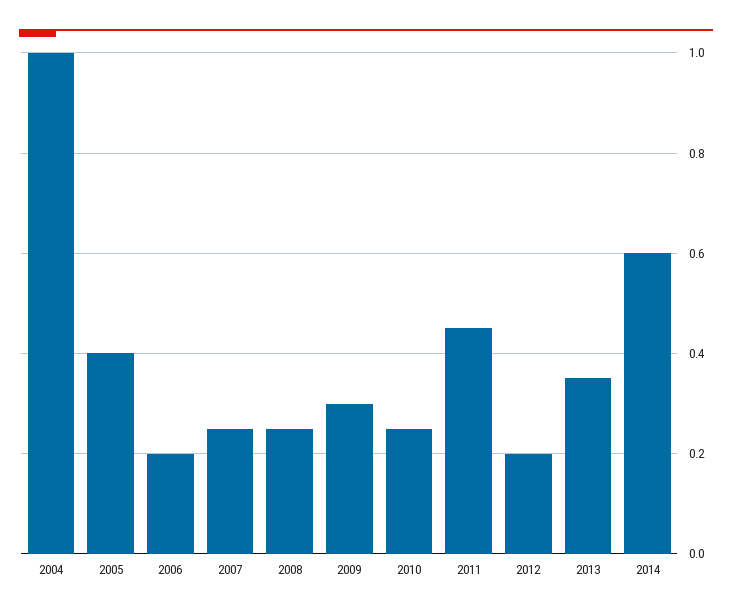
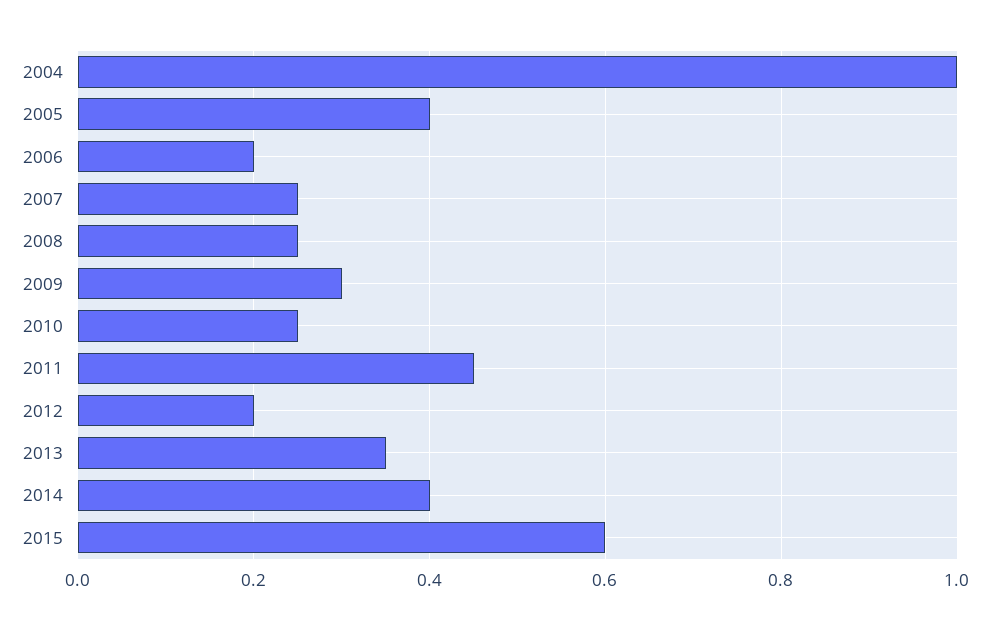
2014: 0.6 -> 0.4
2015: none -> 0.6

